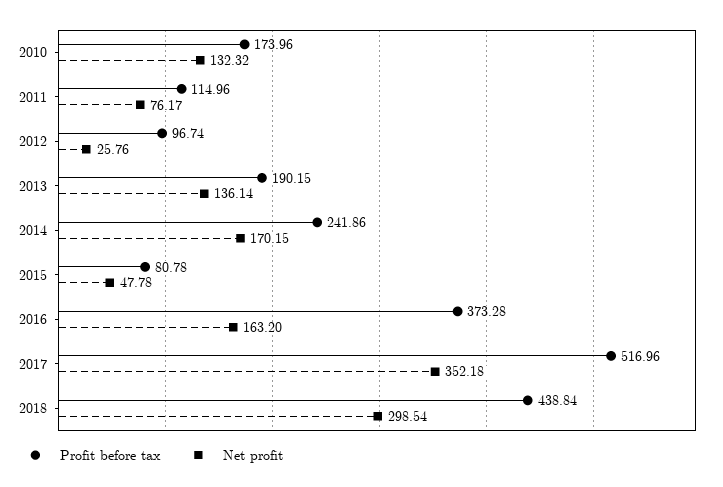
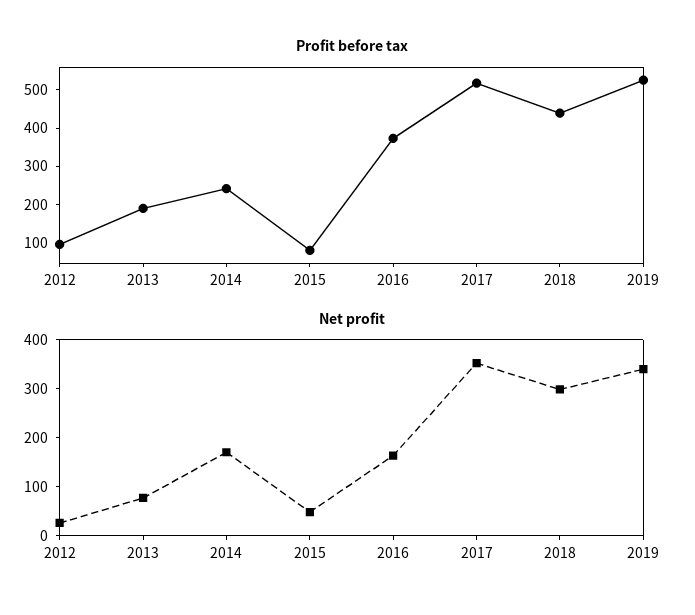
Profit before tax, 2010: 173.96 -> none
Net profit, 2010: 132.32 -> none
Profit before tax, 2011: 114.96 -> none
Net profit, 2011: 76.17 -> none
Net profit, 2013: 136.14 -> 80
Profit before tax, 2019: none -> 525
Net profit, 2019: none -> 340

